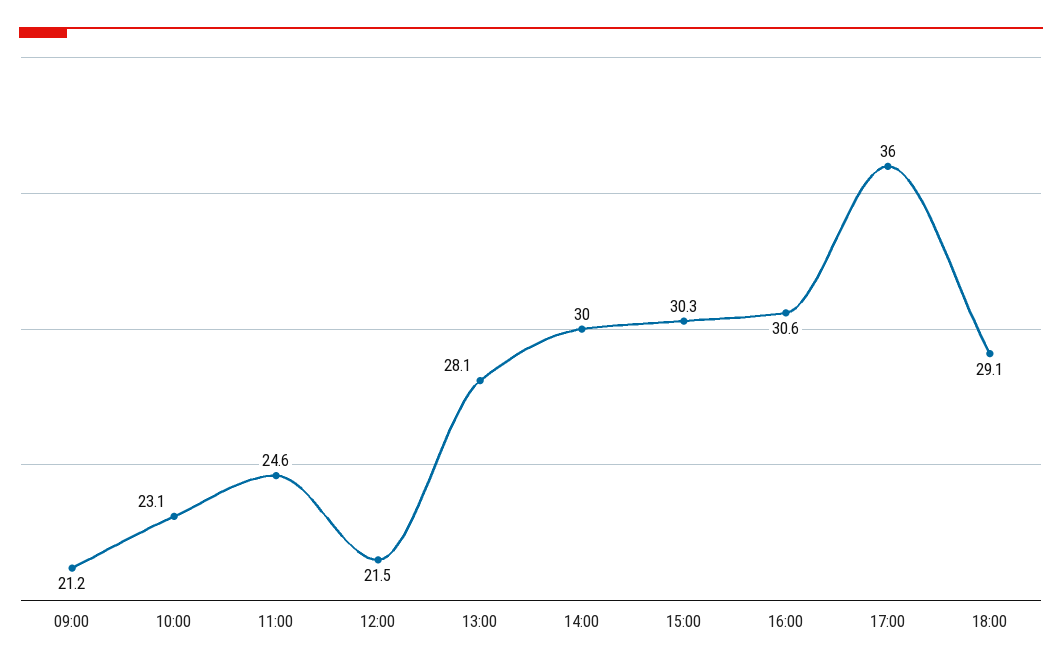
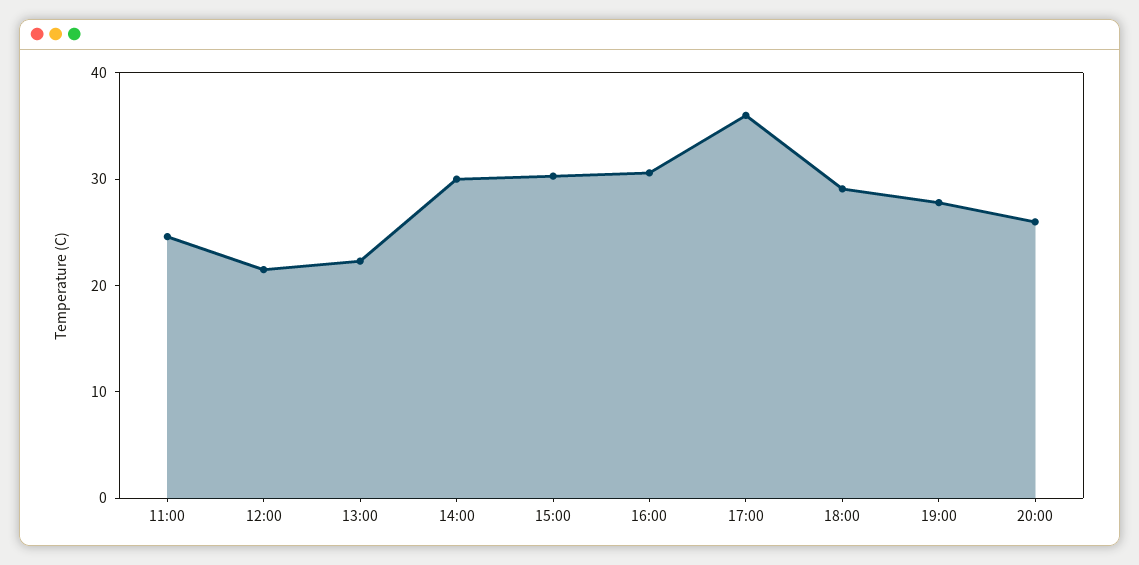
09:00: 21.2 -> none
10:00: 23.1 -> none
13:00: 28.1 -> 22
19:00: none -> 28
20:00: none -> 26

